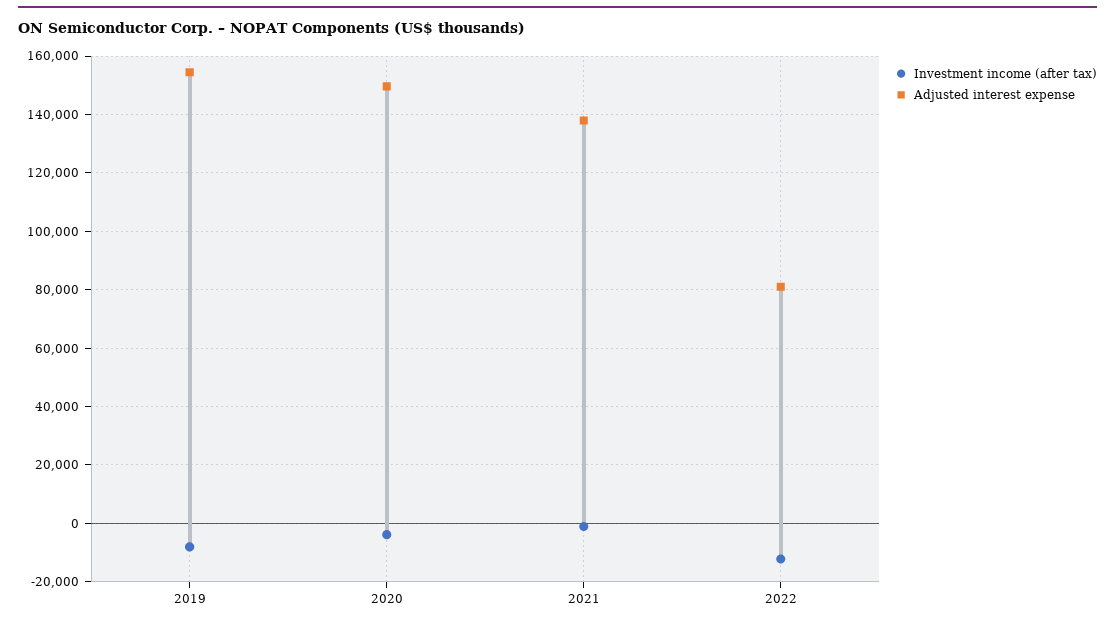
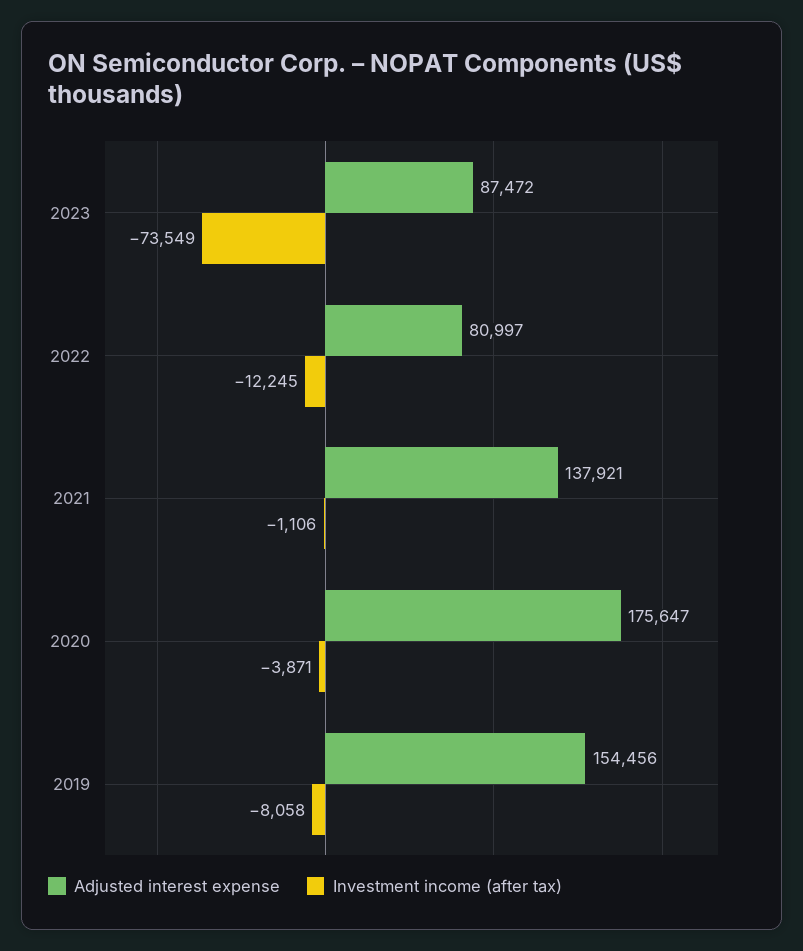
Adjusted interest expense, 2020: 150000 -> 175647
Adjusted interest expense, 2023: none -> 87472
Investment income (after tax), 2023: none -> -73549

